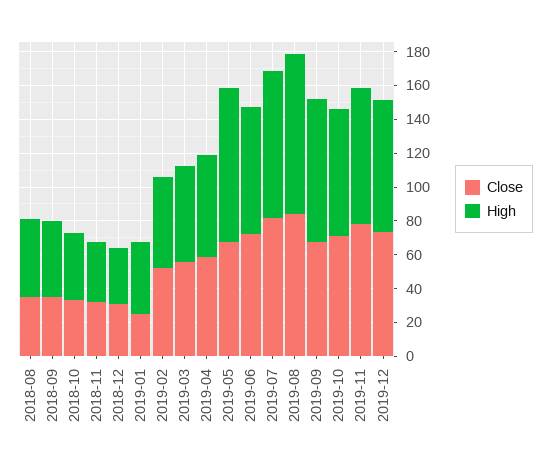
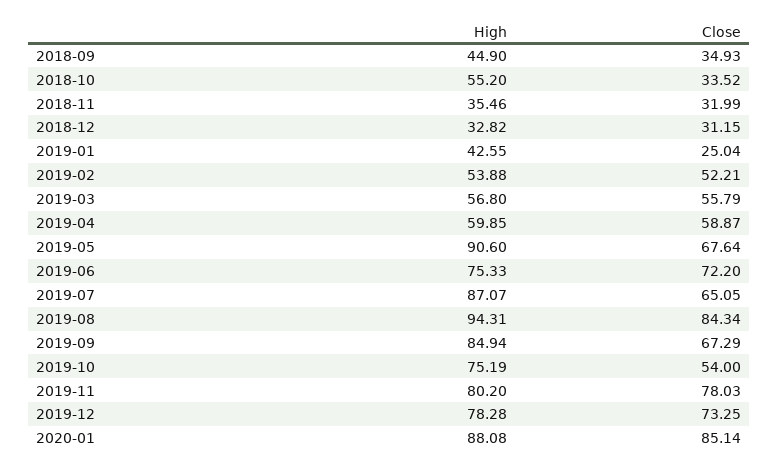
Close, 2018-08: 35 -> none
High, 2018-08: 45 -> none
High, 2018-10: 40 -> 55.2
Close, 2019-07: 80 -> 65.05
Close, 2019-10: 70 -> 54
High, 2020-01: none -> 88.08
Close, 2020-01: none -> 85.14

